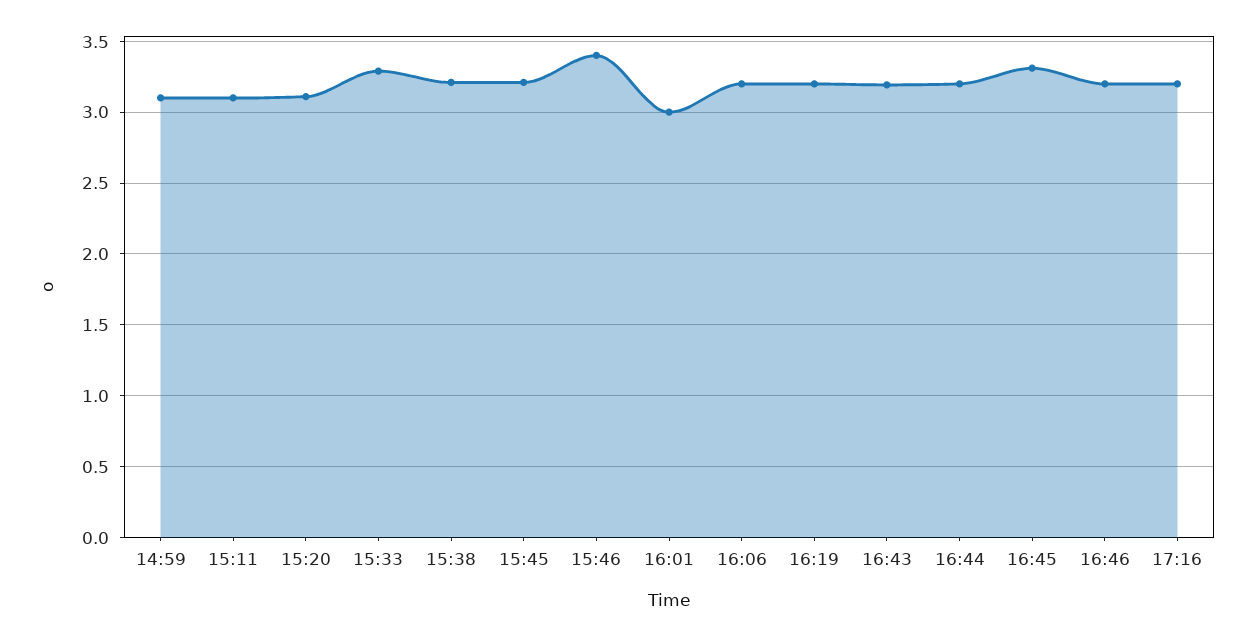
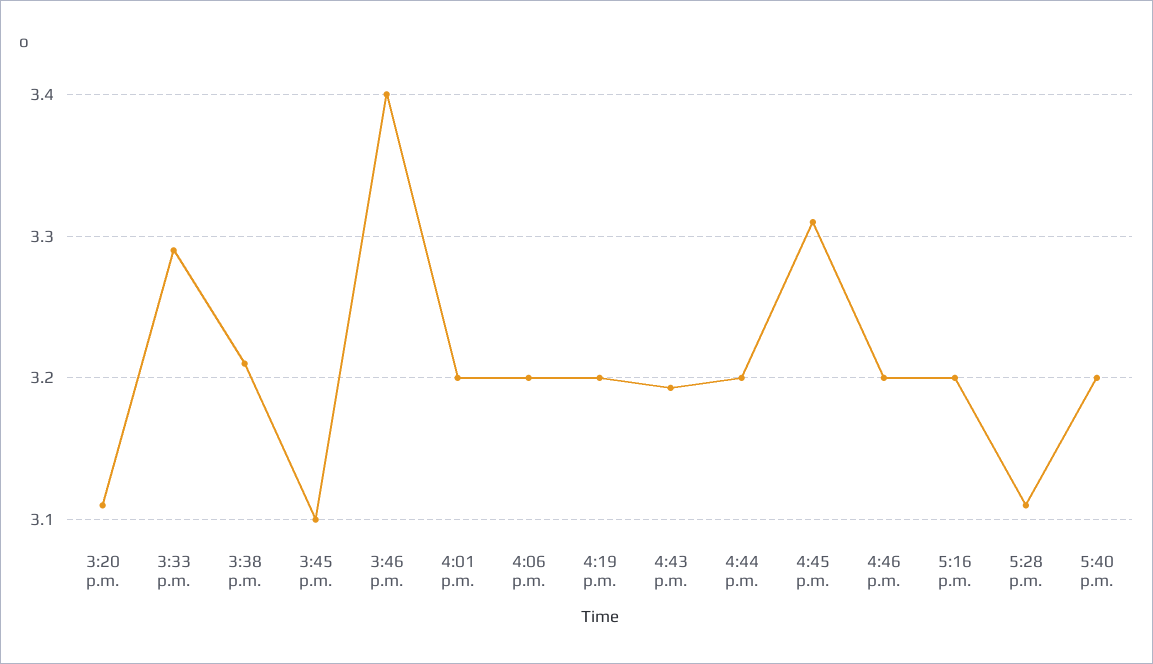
14:59: 3.1 -> none
15:11: 3.1 -> none
15:45: 3.2 -> 3.1
16:01: 3 -> 3.2
5:28 p.m.: none -> 3.11
5:40 p.m.: none -> 3.2

